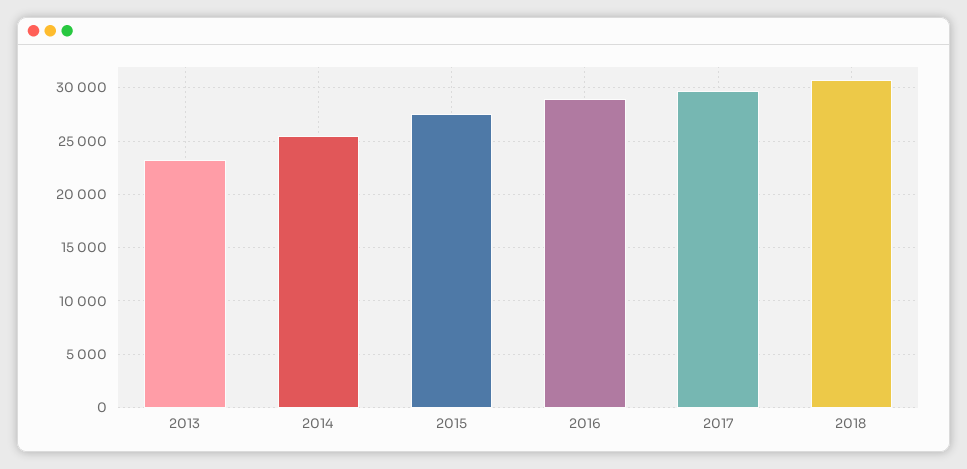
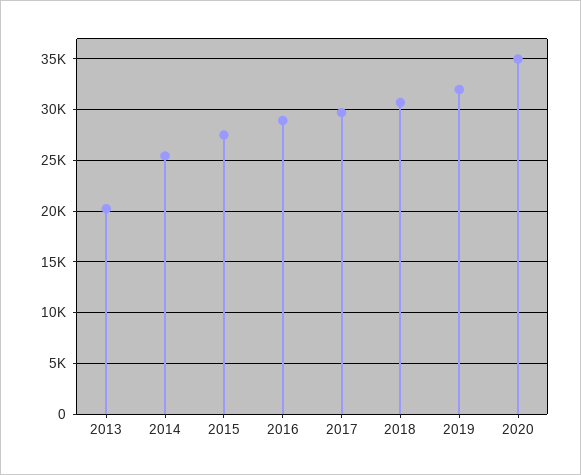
2013: 23000 -> 20000
2019: none -> 32000
2020: none -> 35000

